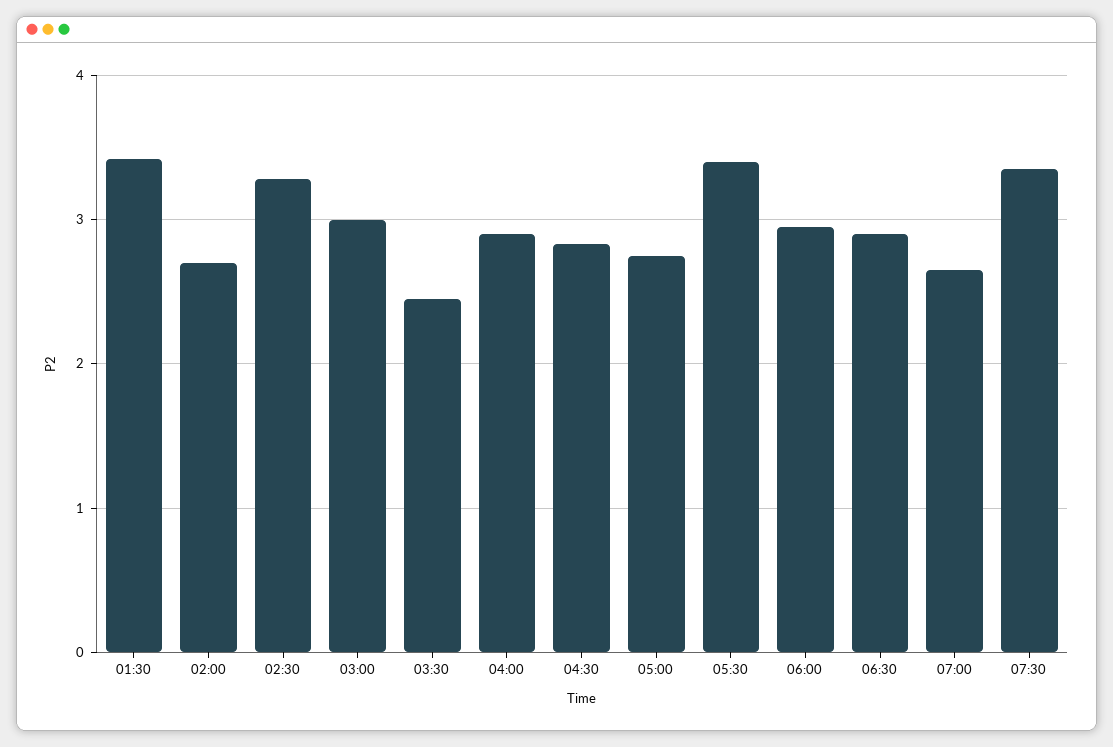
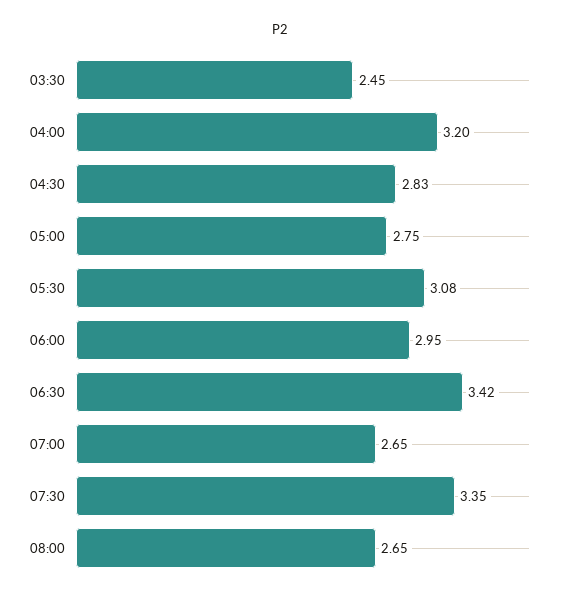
01:30: 3.4 -> none
02:00: 2.7 -> none
02:30: 3.3 -> none
03:00: 3 -> none
04:00: 2.9 -> 3.2
05:30: 3.4 -> 3.08
06:30: 2.9 -> 3.42
08:00: none -> 2.65

